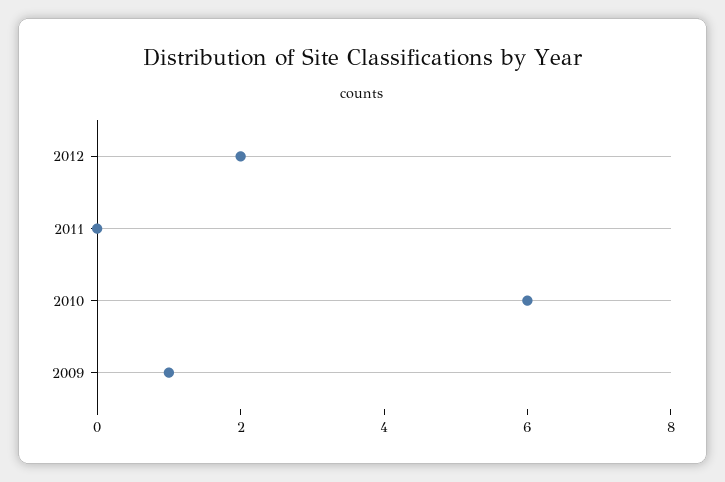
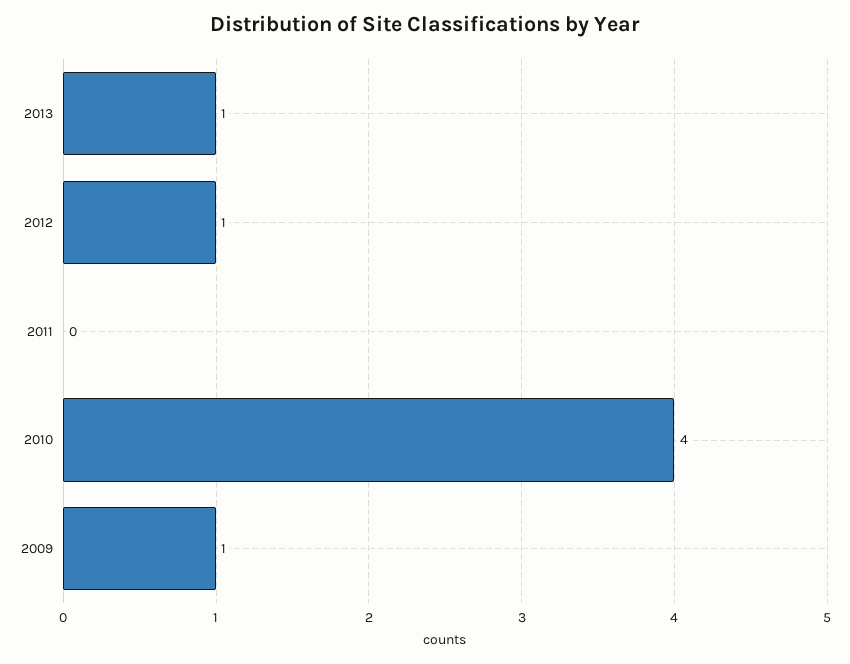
2012: 2 -> 1
2010: 6 -> 4
2013: none -> 1

